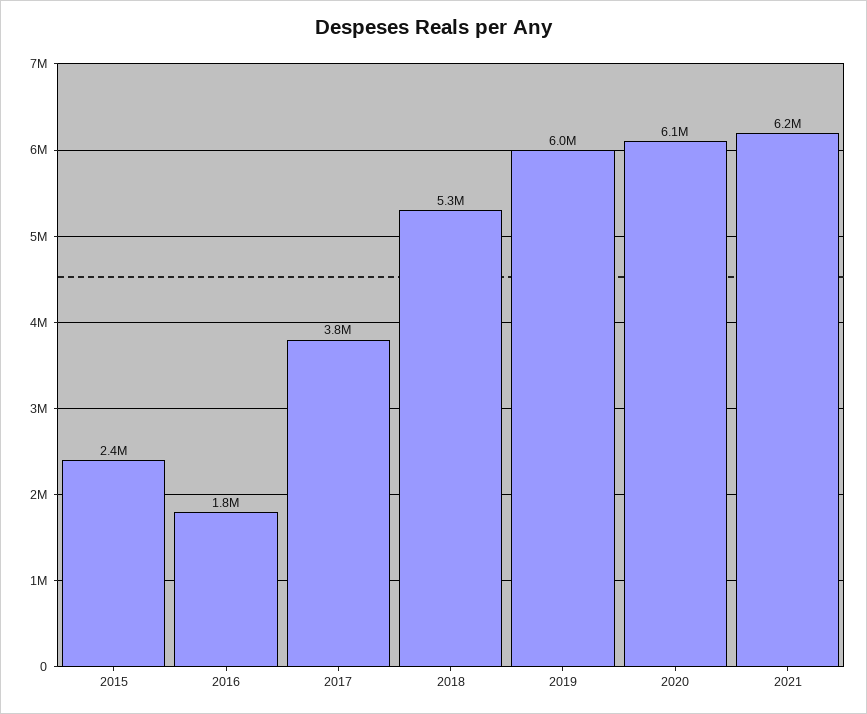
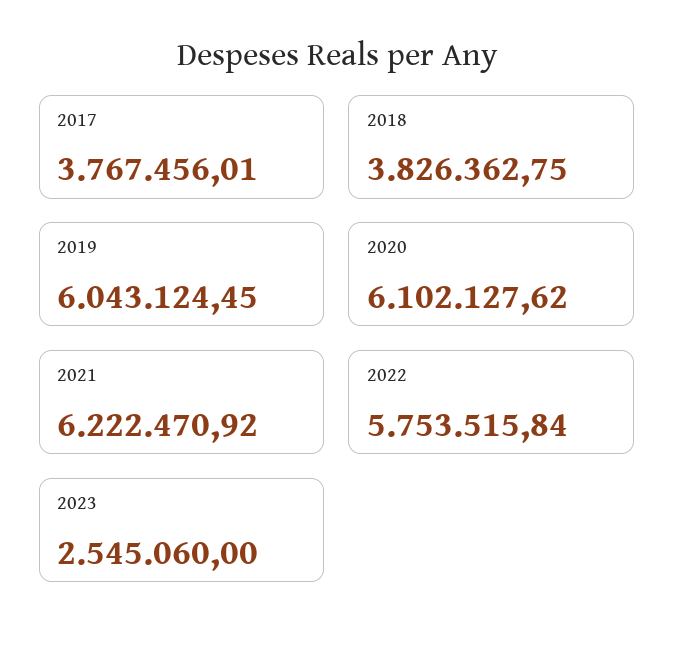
2015: 2400000 -> none
2016: 1800000 -> none
2018: 5300000 -> 3826362.75
2022: none -> 5753515.84
2023: none -> 2545060

